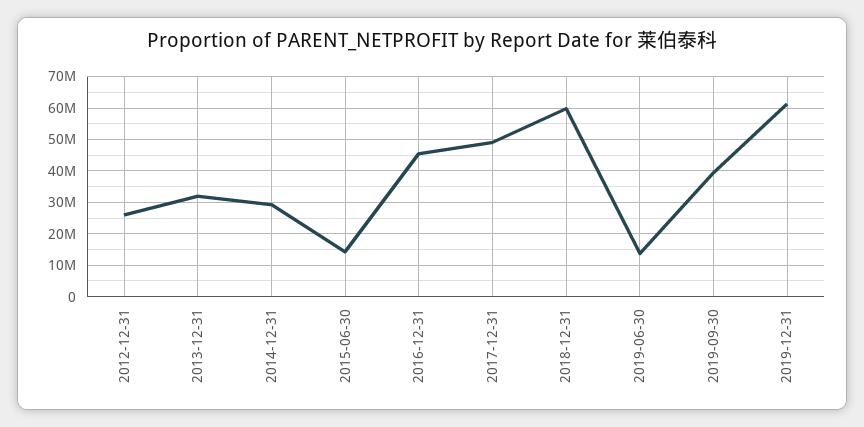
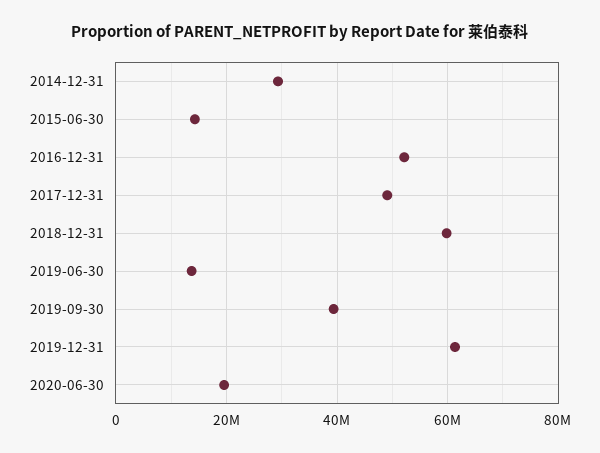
2012-12-31: 26000000 -> none
2013-12-31: 32000000 -> none
2016-12-31: 46000000 -> 52000000
2020-06-30: none -> 20000000

